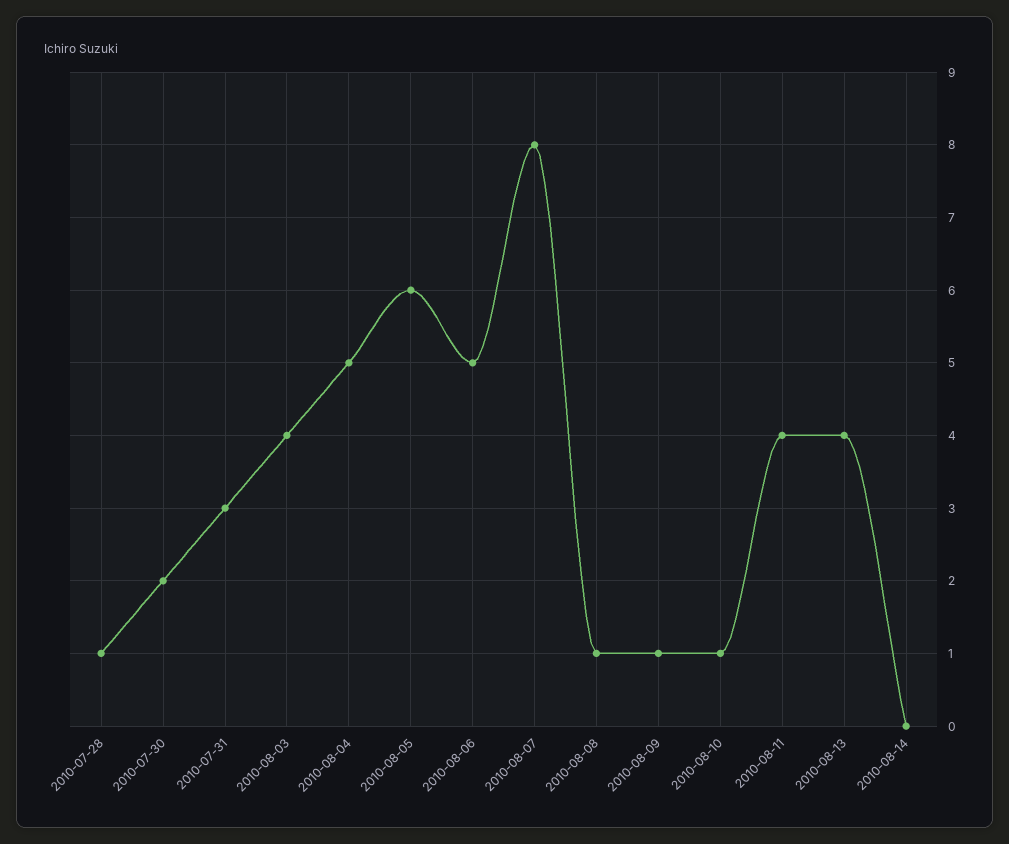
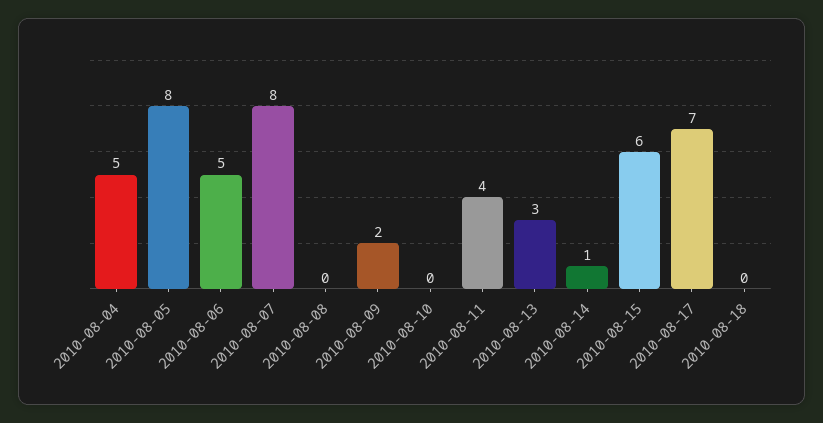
2010-07-28: 1 -> none
2010-07-30: 2 -> none
2010-07-31: 3 -> none
2010-08-03: 4 -> none
2010-08-05: 6 -> 8
2010-08-08: 1 -> 0
2010-08-09: 1 -> 2
2010-08-10: 1 -> 0
2010-08-13: 4 -> 3
2010-08-14: 0 -> 1
2010-08-15: none -> 6
2010-08-17: none -> 7
2010-08-18: none -> 0

